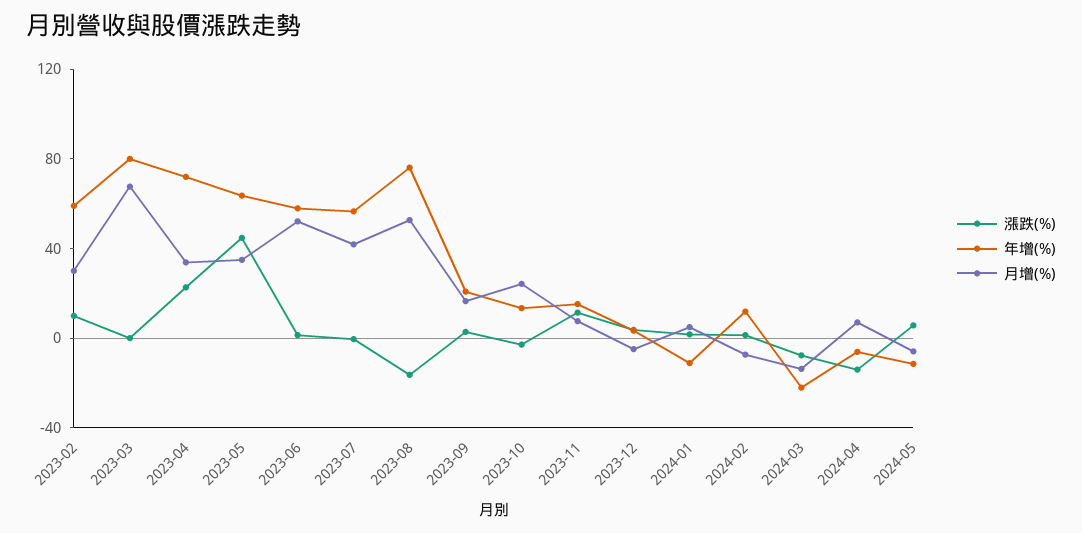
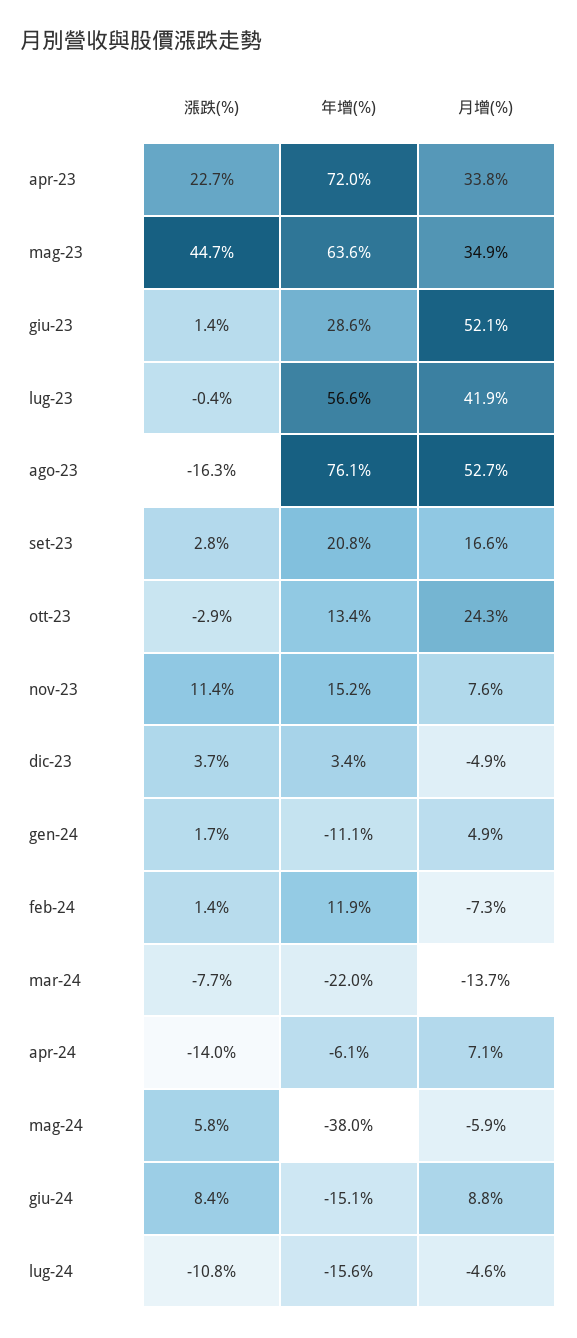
漲跌(%), 2023-02: 10 -> none
年增(%), 2023-02: 60 -> none
月增(%), 2023-02: 30 -> none
漲跌(%), 2023-03: 0 -> none
年增(%), 2023-03: 80 -> none
月增(%), 2023-03: 70 -> none
年增(%), 2023-06: 60 -> 28.6
年增(%), 2024-05: -10 -> -38
漲跌(%), giu-24: none -> 8.4
年增(%), giu-24: none -> -15.1
月增(%), giu-24: none -> 8.8
漲跌(%), lug-24: none -> -10.8
年增(%), lug-24: none -> -15.6
月增(%), lug-24: none -> -4.6

